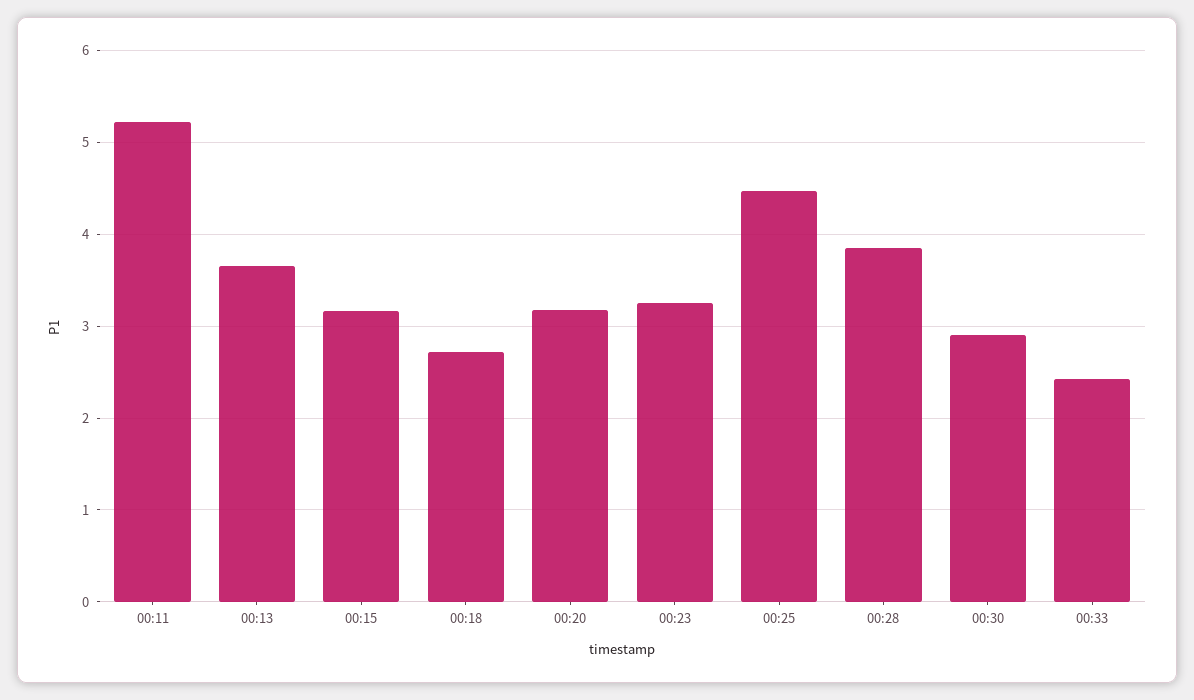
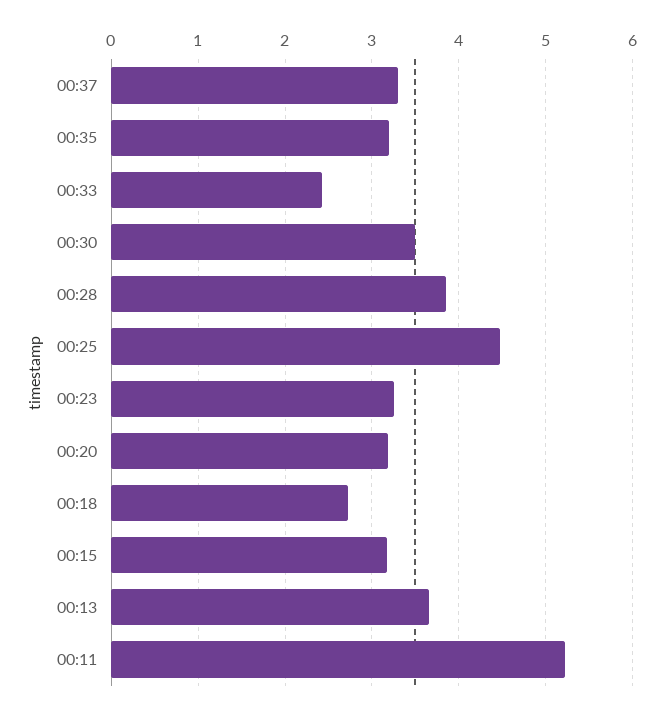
00:30: 2.9 -> 3.5
00:37: none -> 3.3
00:35: none -> 3.2

